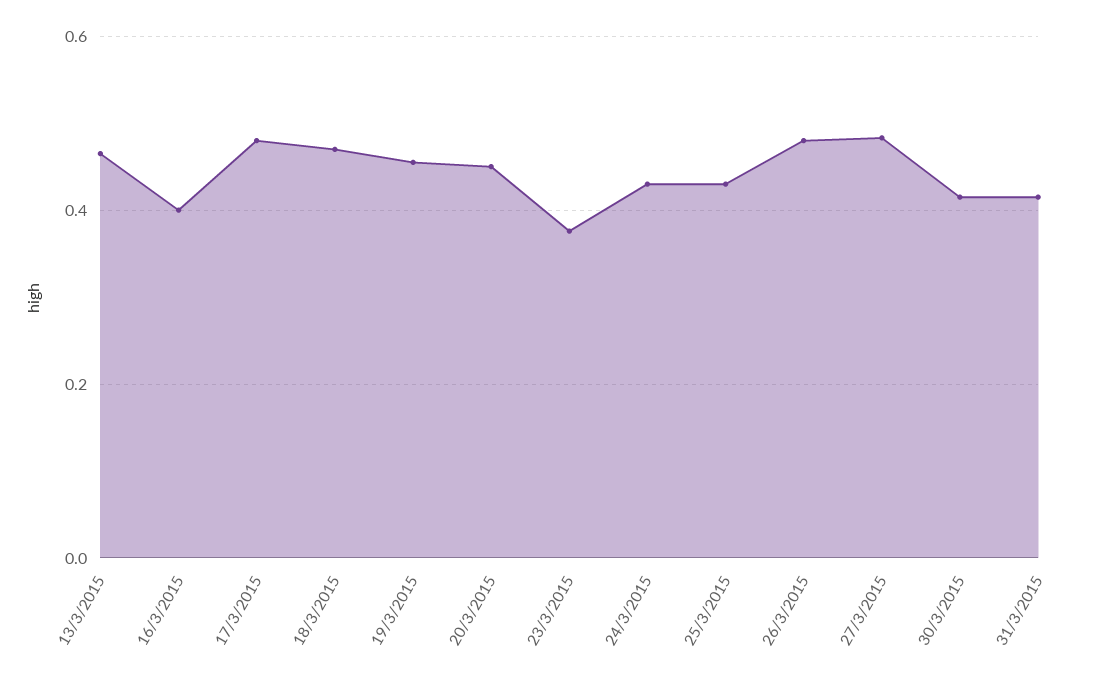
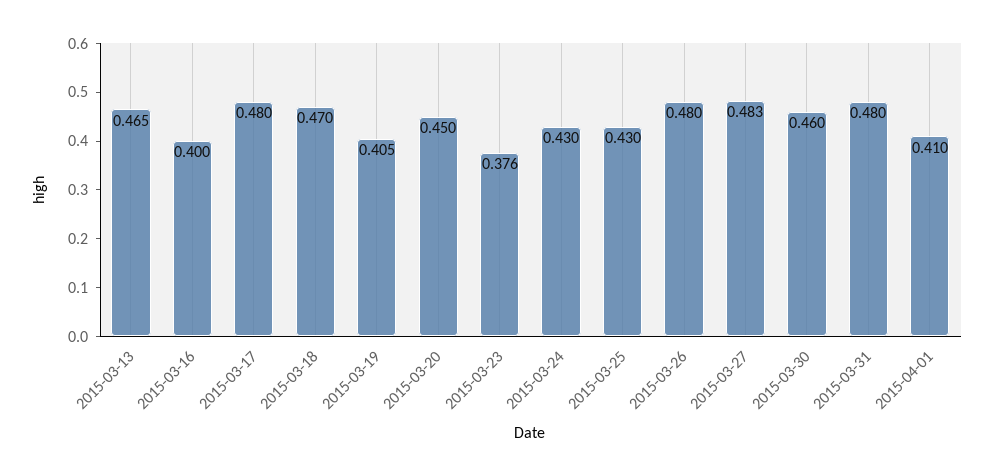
19/3/2015: 0.46 -> 0.405
30/3/2015: 0.42 -> 0.46
31/3/2015: 0.42 -> 0.48
2015-04-01: none -> 0.41

